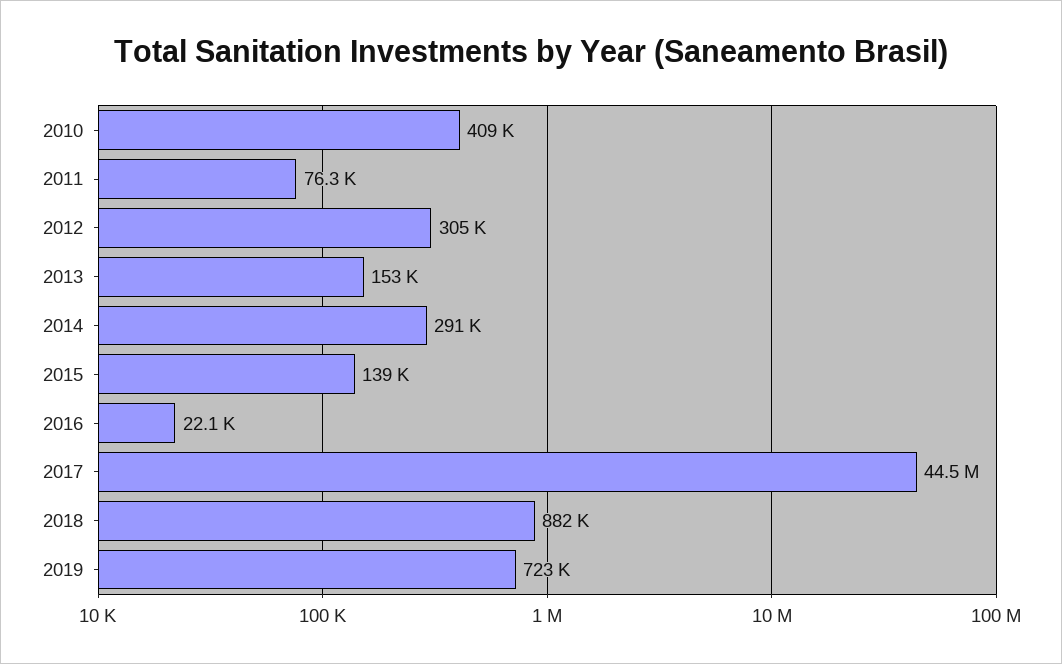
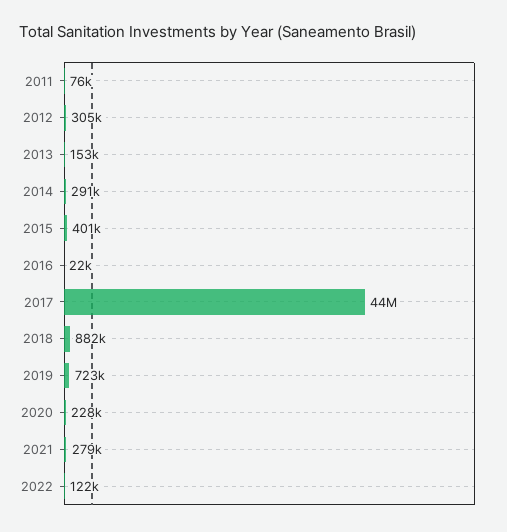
2010: 409000 -> none
2015: 139000 -> 401000
2020: none -> 228000
2021: none -> 279000
2022: none -> 122000

